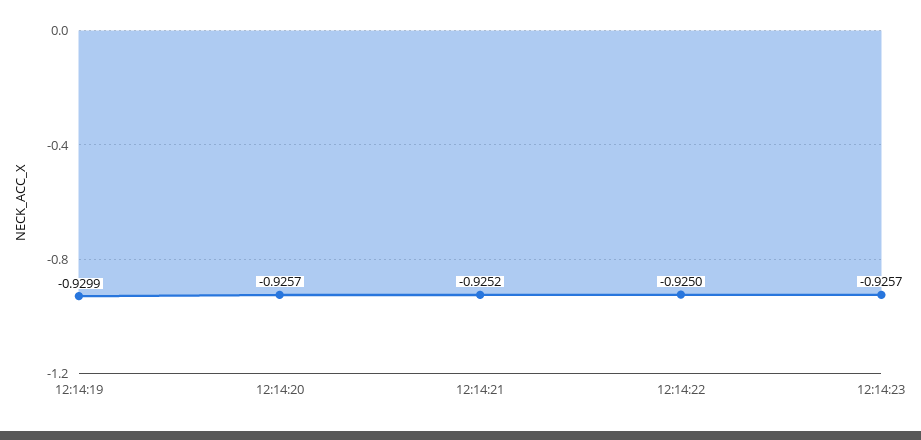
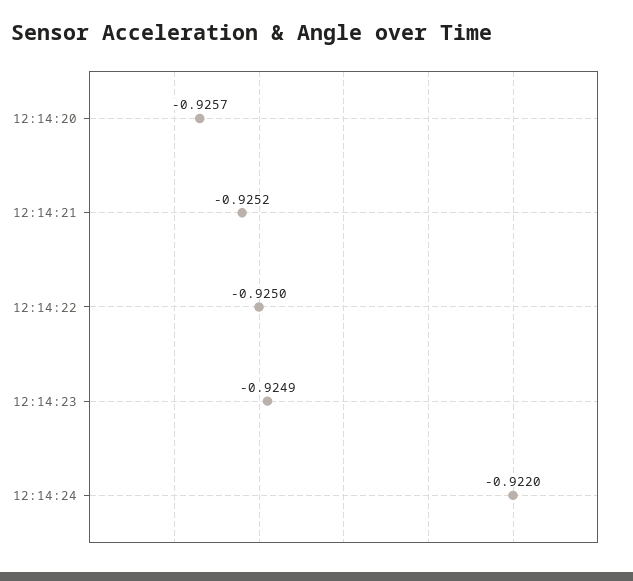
12:14:19: -0.9299 -> none
12:14:23: -0.9257 -> -0.9249
12:14:24: none -> -0.922

